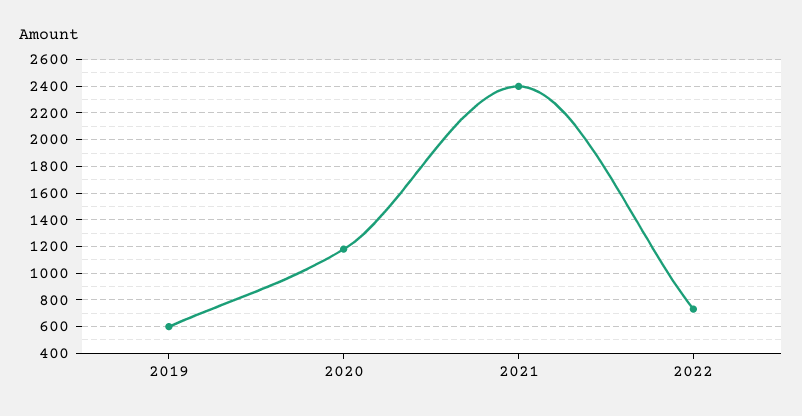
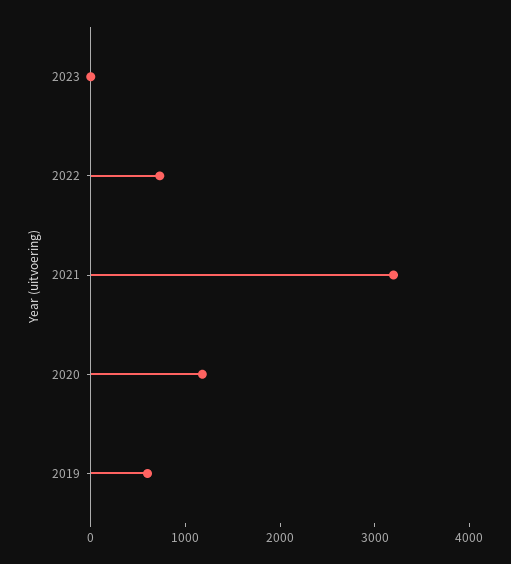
2021: 2400 -> 3200
2023: none -> 0

